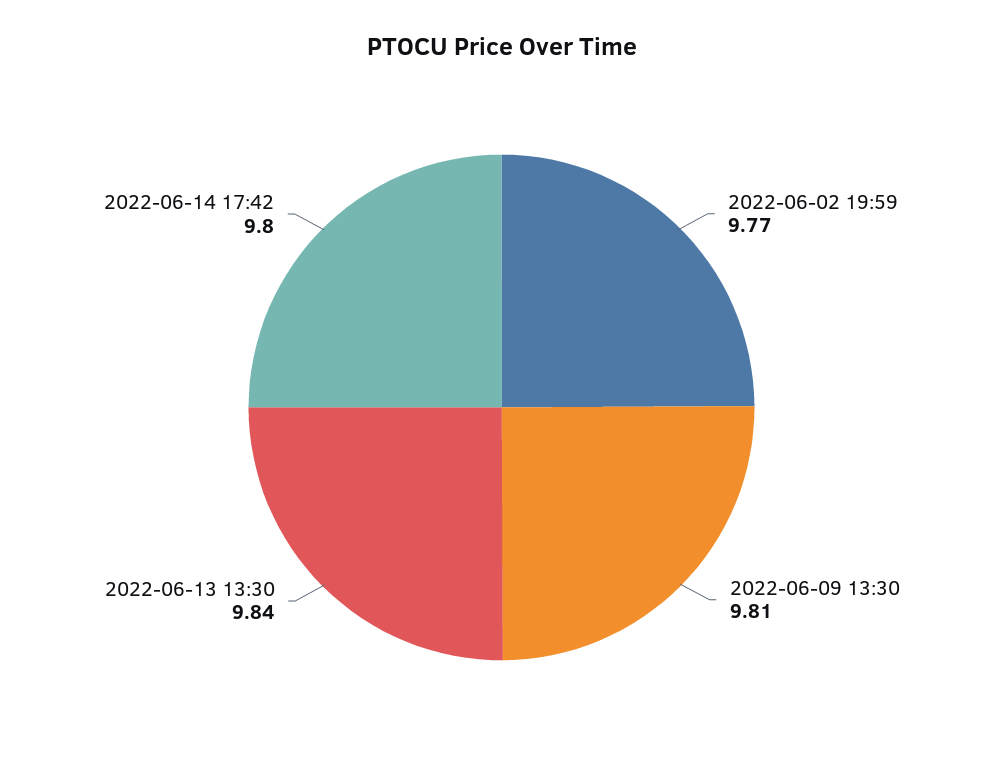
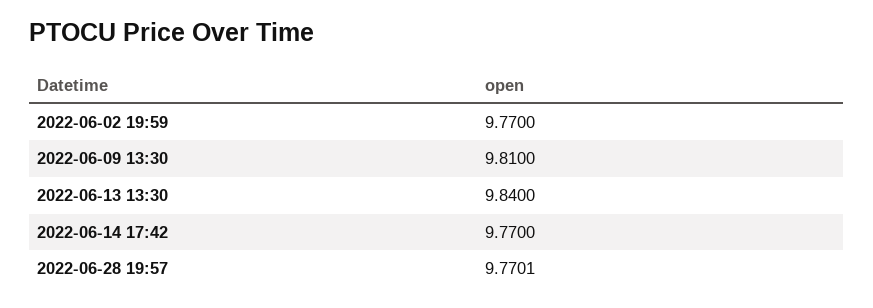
2022-06-14 17:42: 9.8 -> 9.77
2022-06-28 19:57: none -> 9.7701

